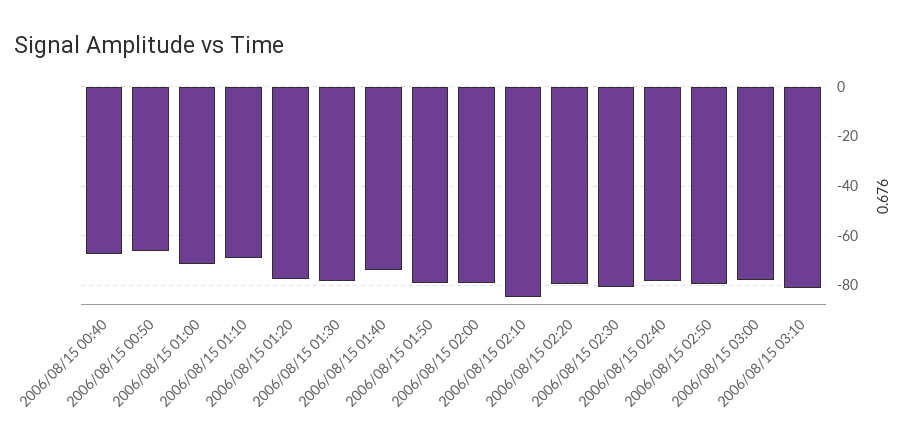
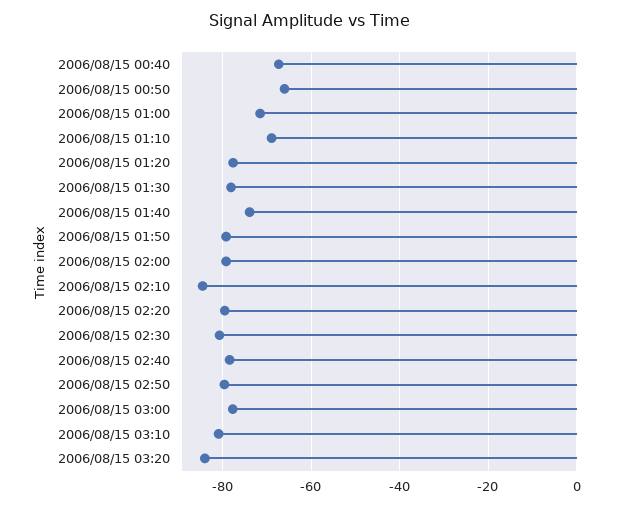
2006/08/15 03:20: none -> -84

